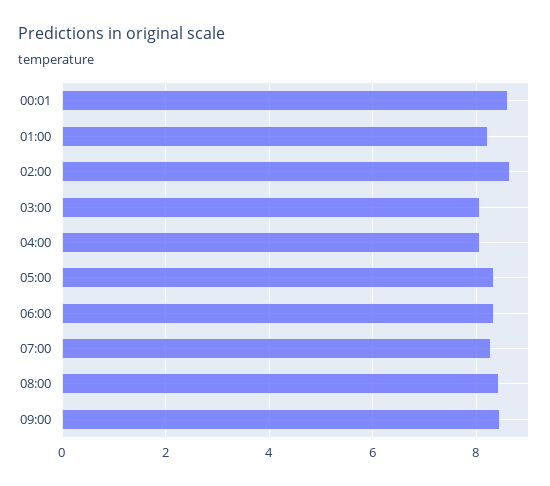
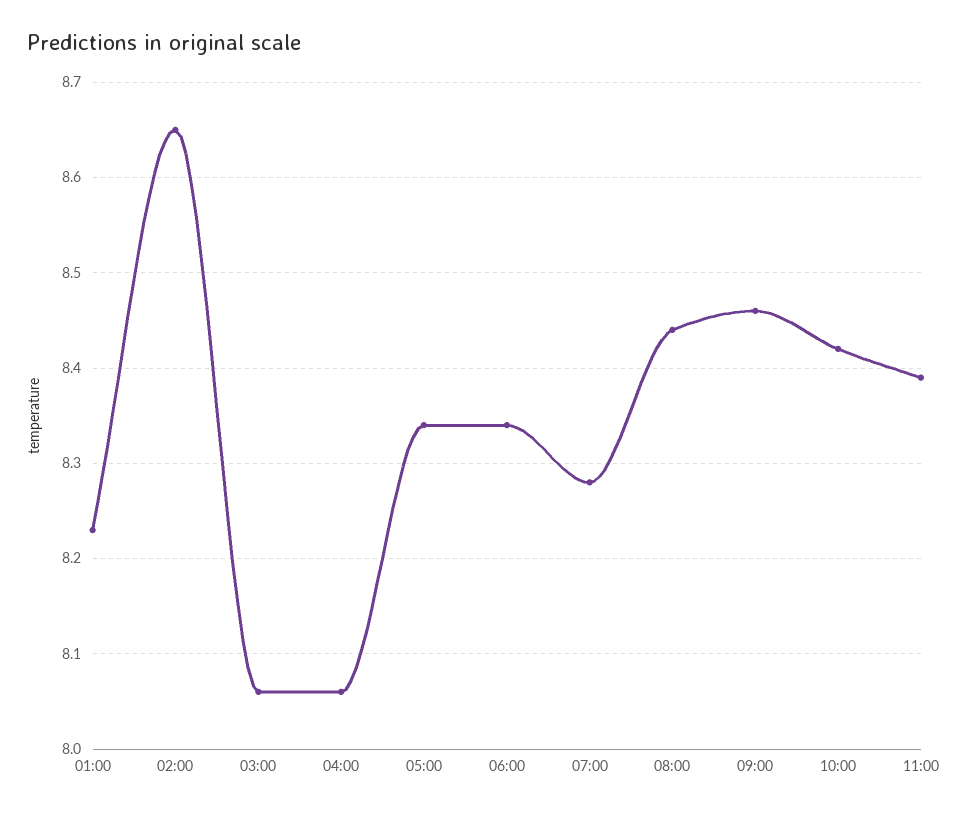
00:01: 8.6 -> none
10:00: none -> 8.42
11:00: none -> 8.39

